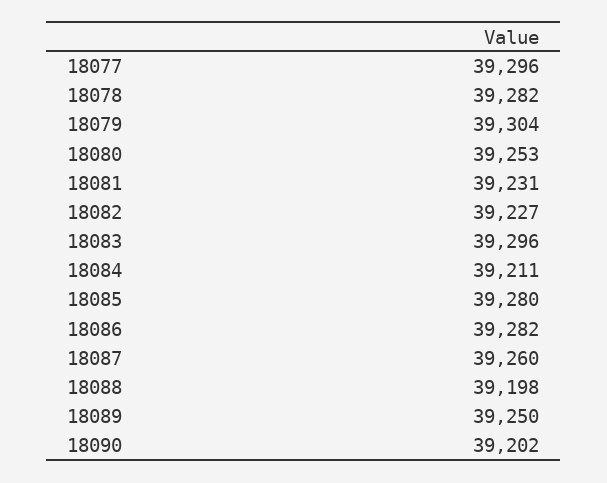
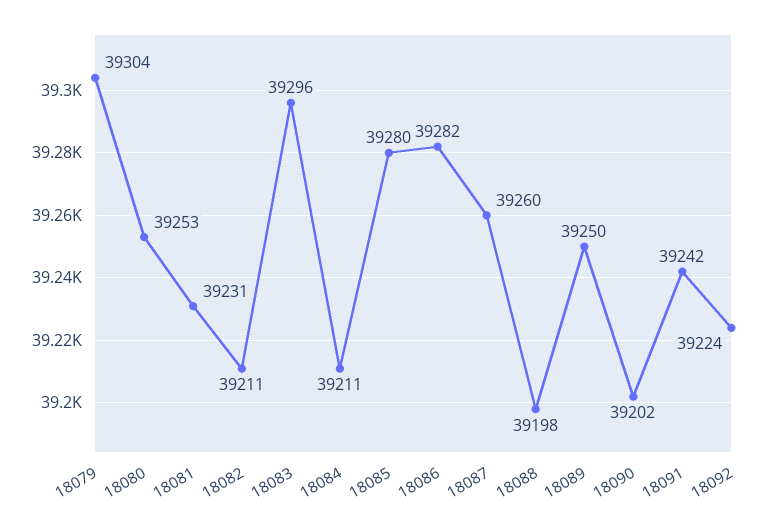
18077: 39296 -> none
18078: 39282 -> none
18082: 39227 -> 39211
18091: none -> 39242
18092: none -> 39224

